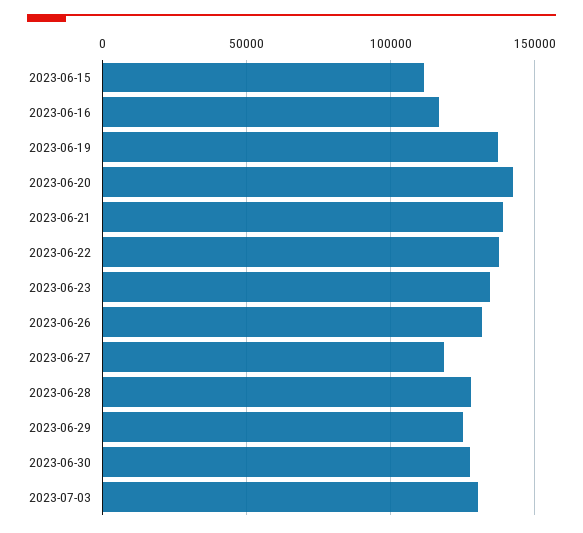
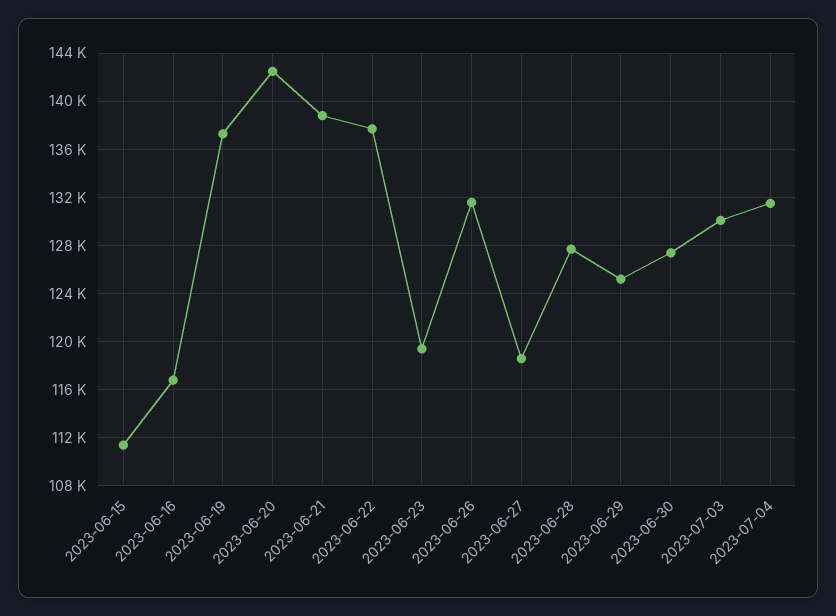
2023-06-23: 135000 -> 119500
2023-07-04: none -> 131500

